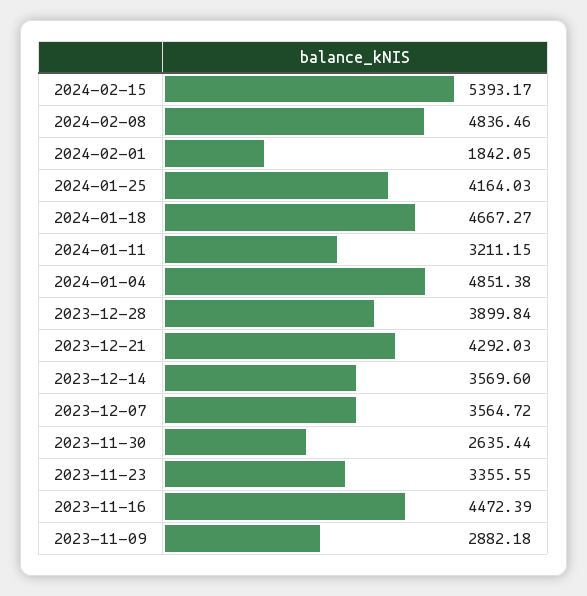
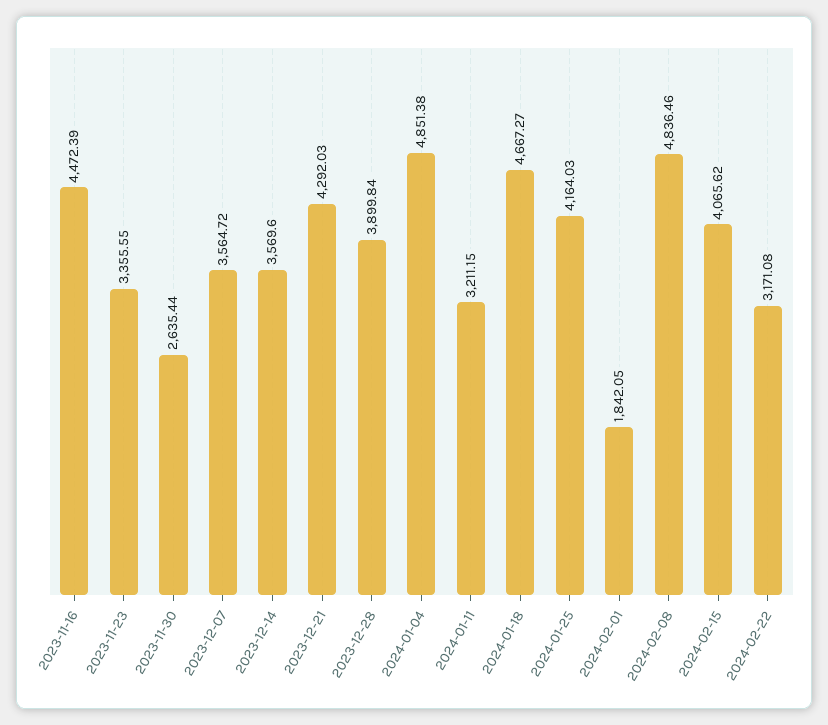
2024-02-15: 5393.17 -> 4065.62
2023-11-09: 2882.18 -> none
2024-02-22: none -> 3171.08

